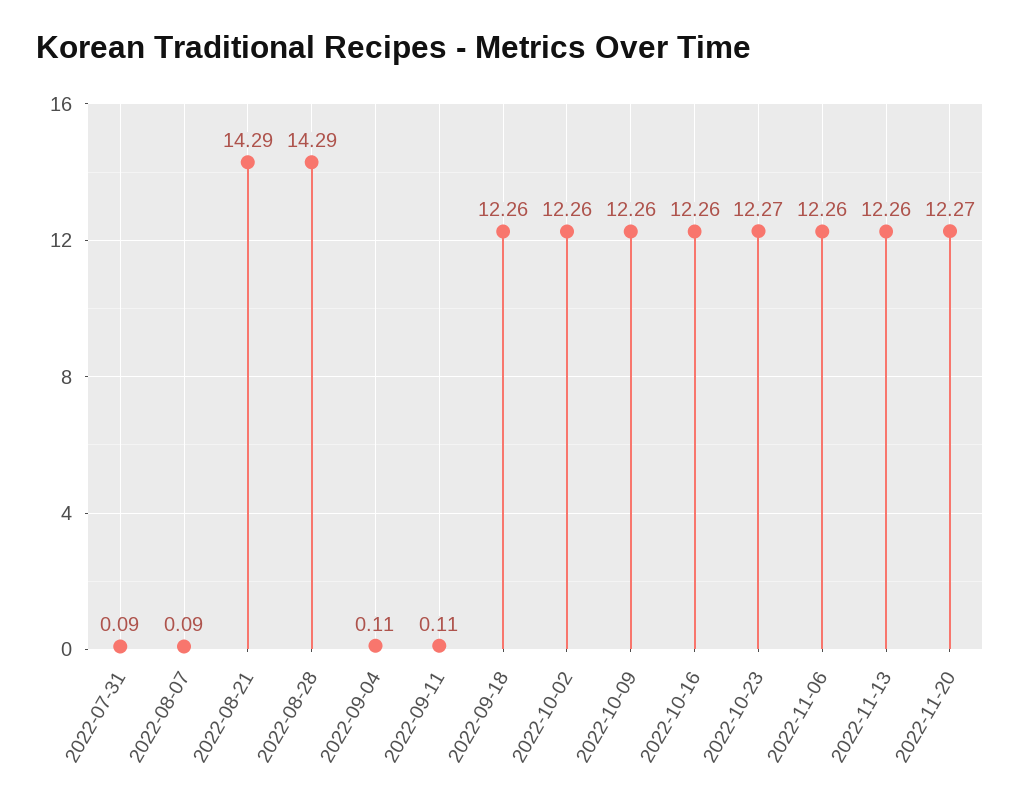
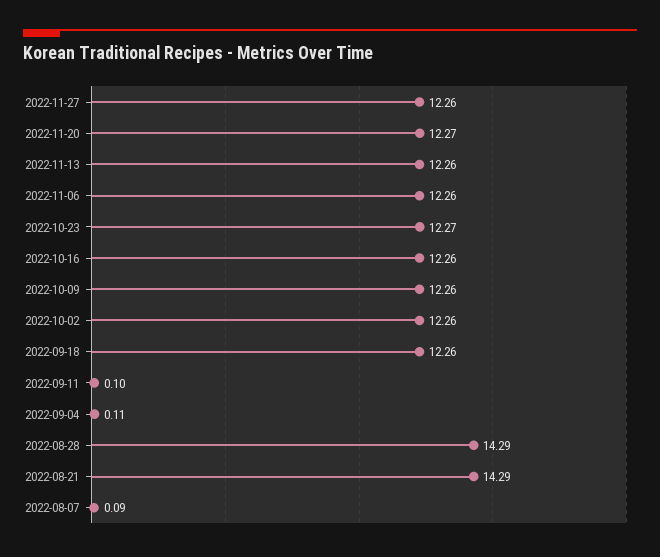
2022-07-31: 0.09 -> none
2022-09-11: 0.11 -> 0.1
2022-11-27: none -> 12.26

